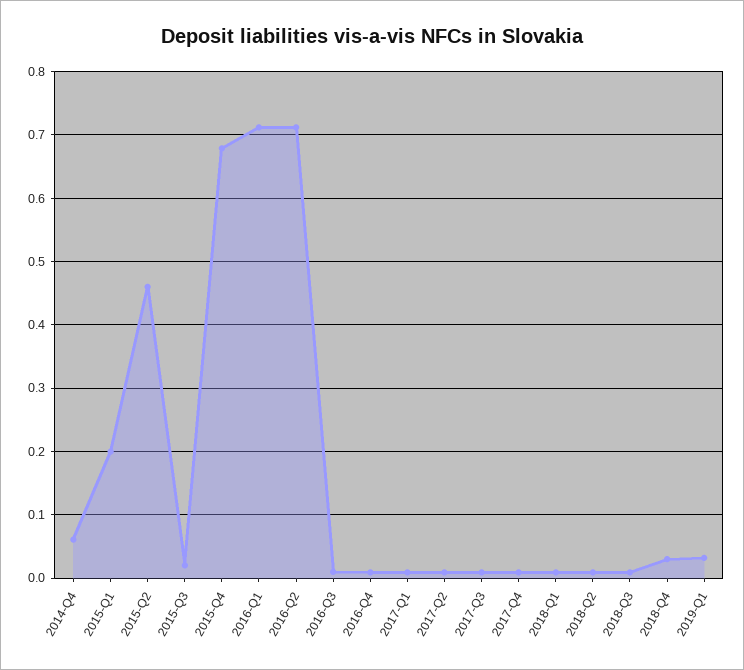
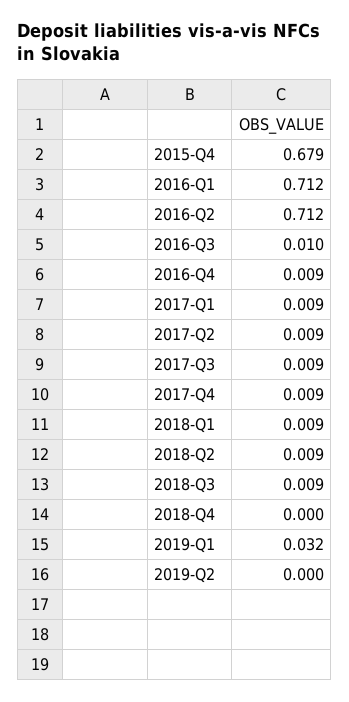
2014-Q4: 0.06 -> none
2015-Q1: 0.2 -> none
2015-Q2: 0.46 -> none
2015-Q3: 0.02 -> none
2018-Q4: 0.03 -> 0
2019-Q2: none -> 0

